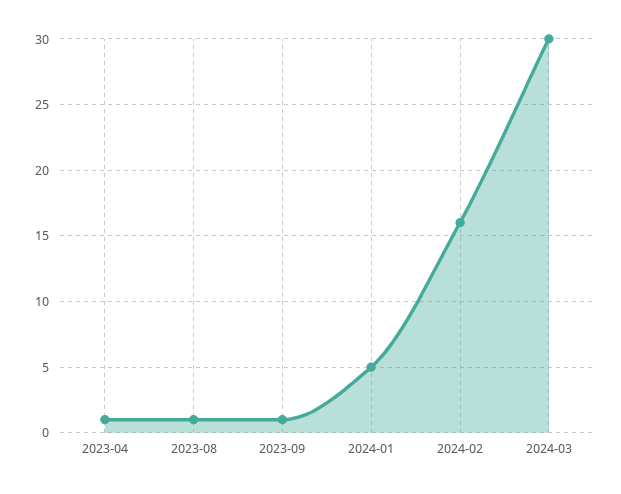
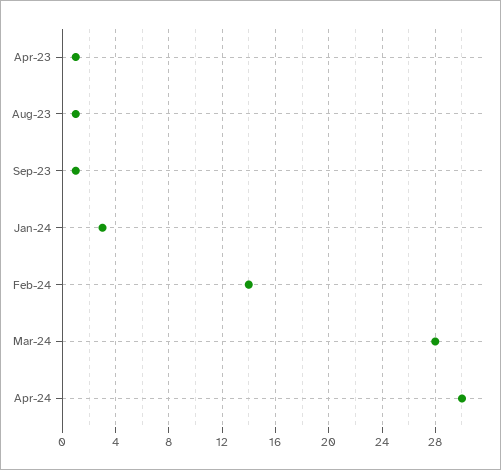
2024-01: 5 -> 3
2024-02: 16 -> 14
2024-03: 30 -> 28
Apr-24: none -> 30

